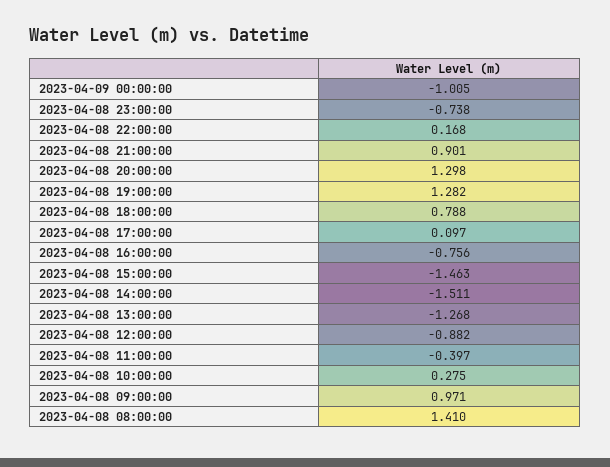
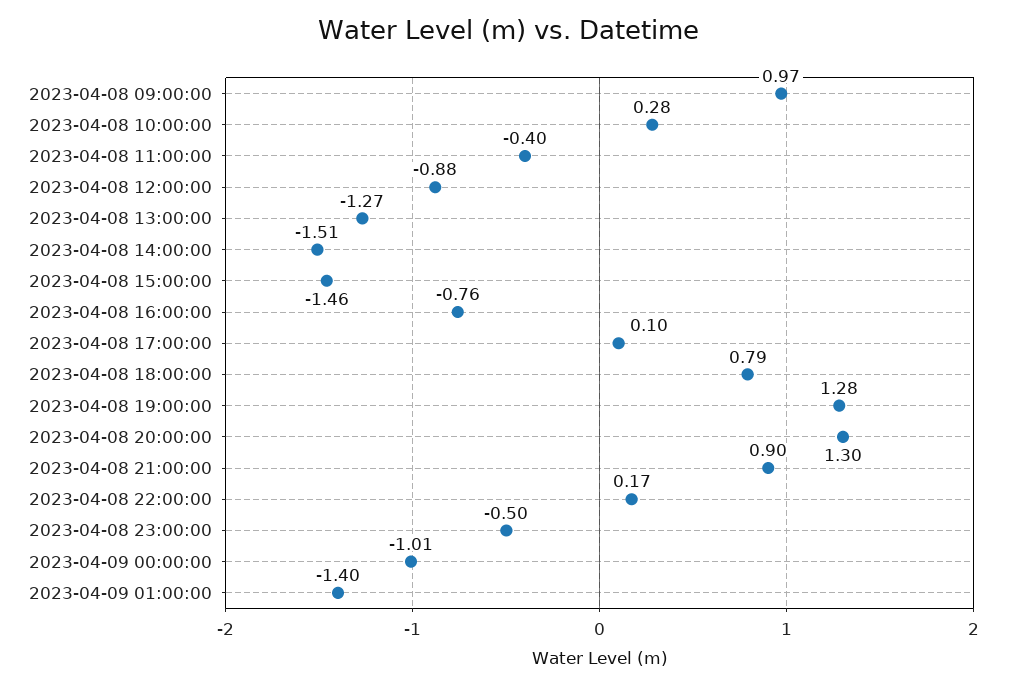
2023-04-08 23:00:00: -0.738 -> -0.5
2023-04-08 08:00:00: 1.41 -> none
2023-04-09 01:00:00: none -> -1.4

